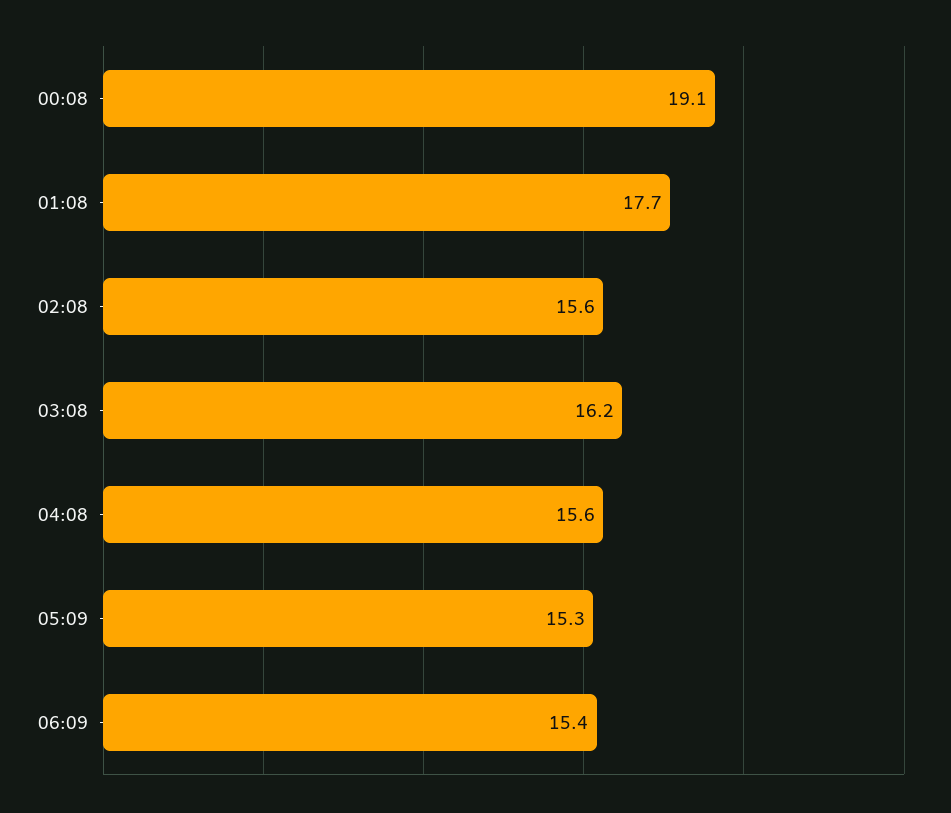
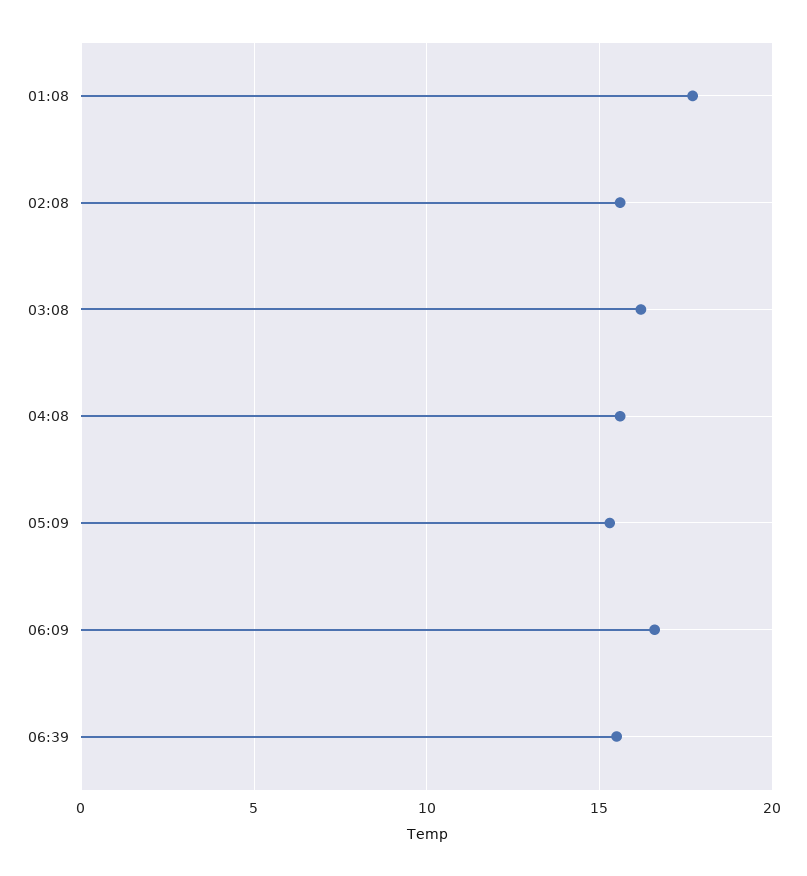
00:08: 19.1 -> none
06:09: 15.4 -> 16.5
06:39: none -> 15.5

